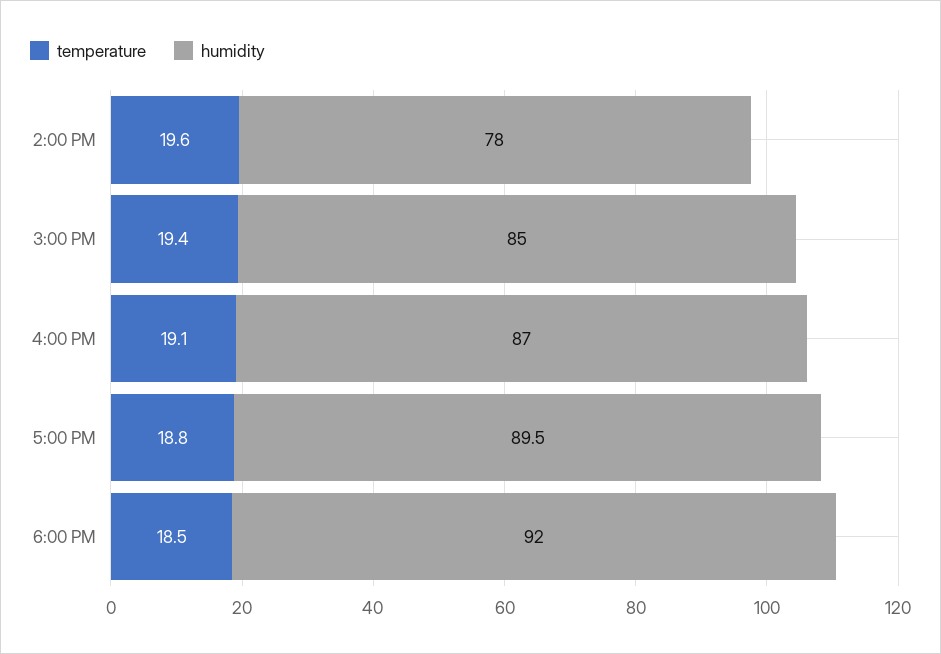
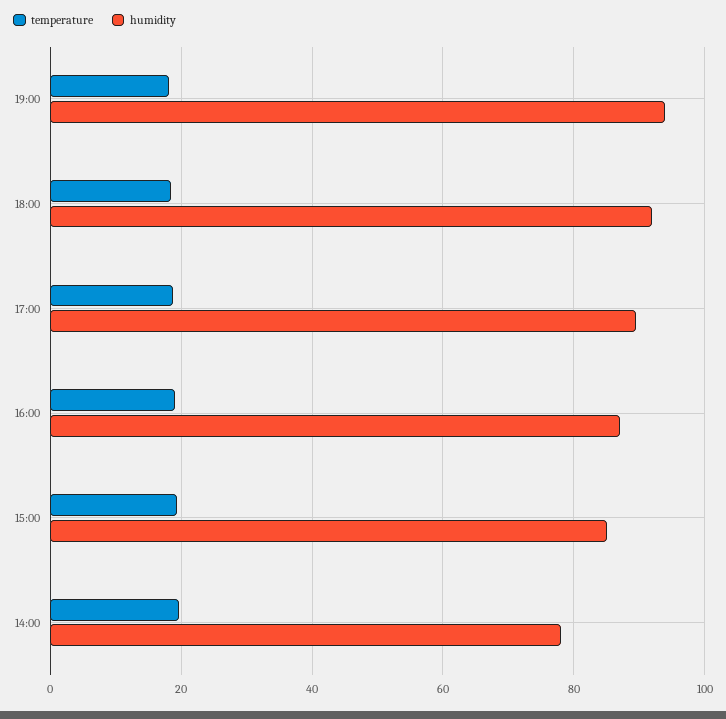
temperature, 19:00: none -> 18
humidity, 19:00: none -> 94

